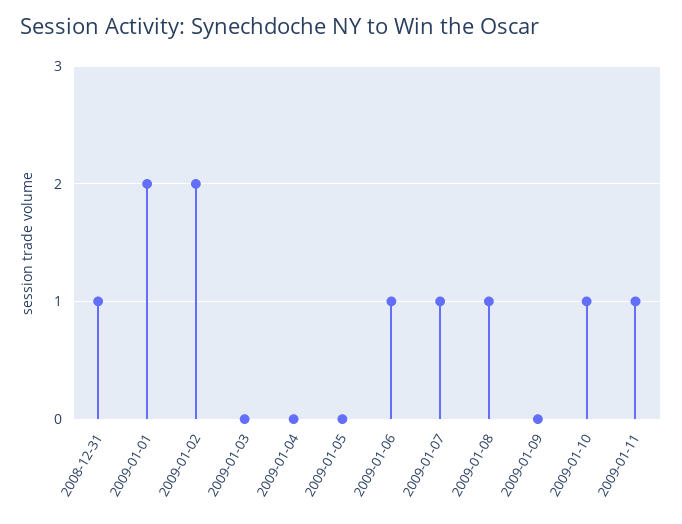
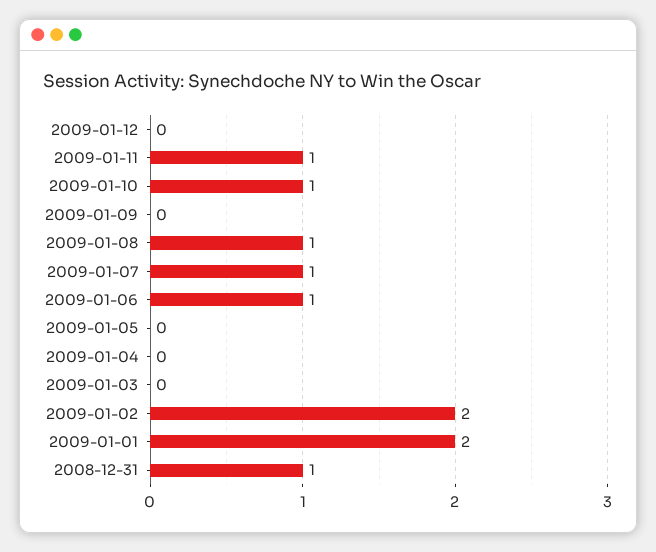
2009-01-12: none -> 0

